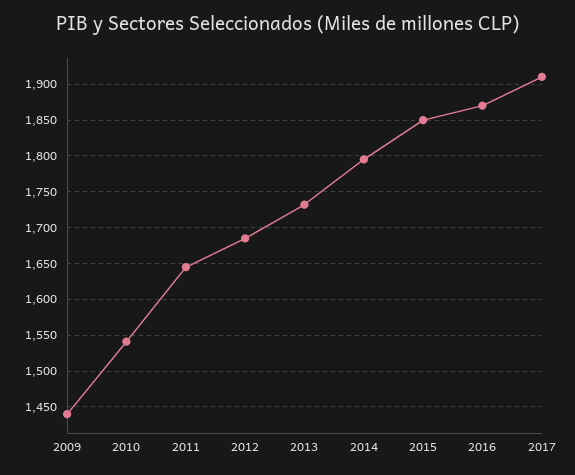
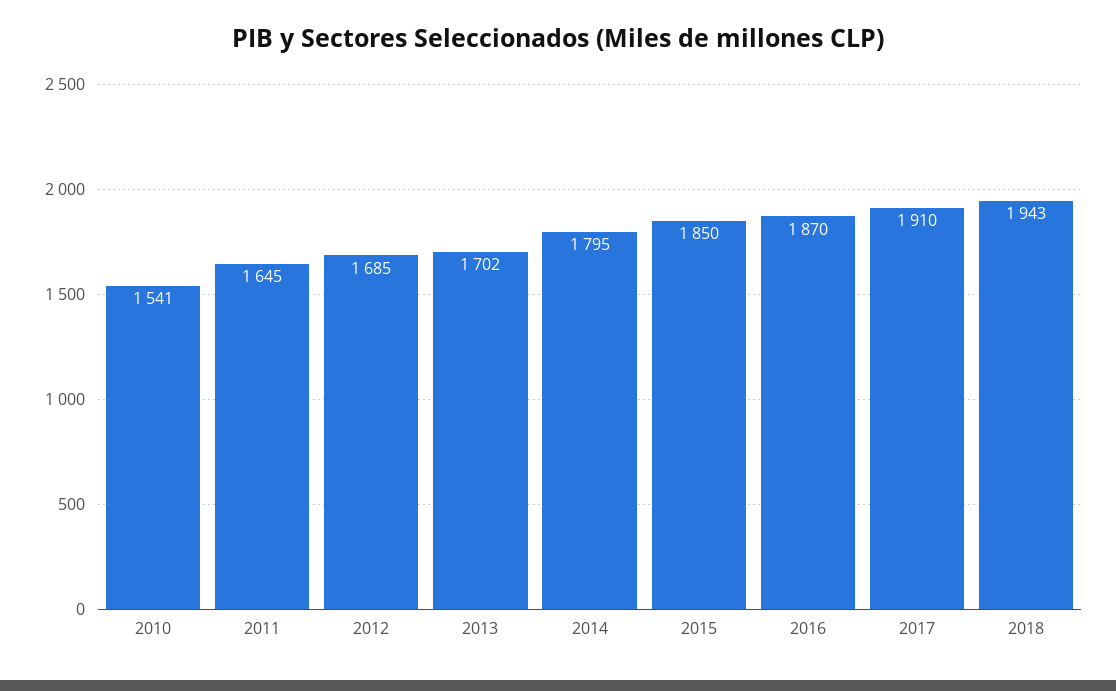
2009: 1440 -> none
2013: 1730 -> 1702
2018: none -> 1943

